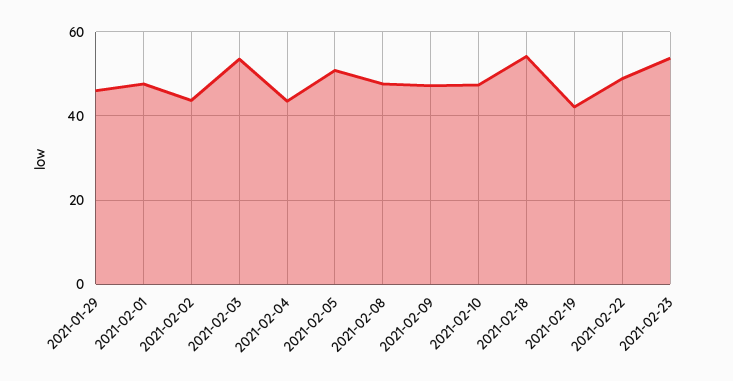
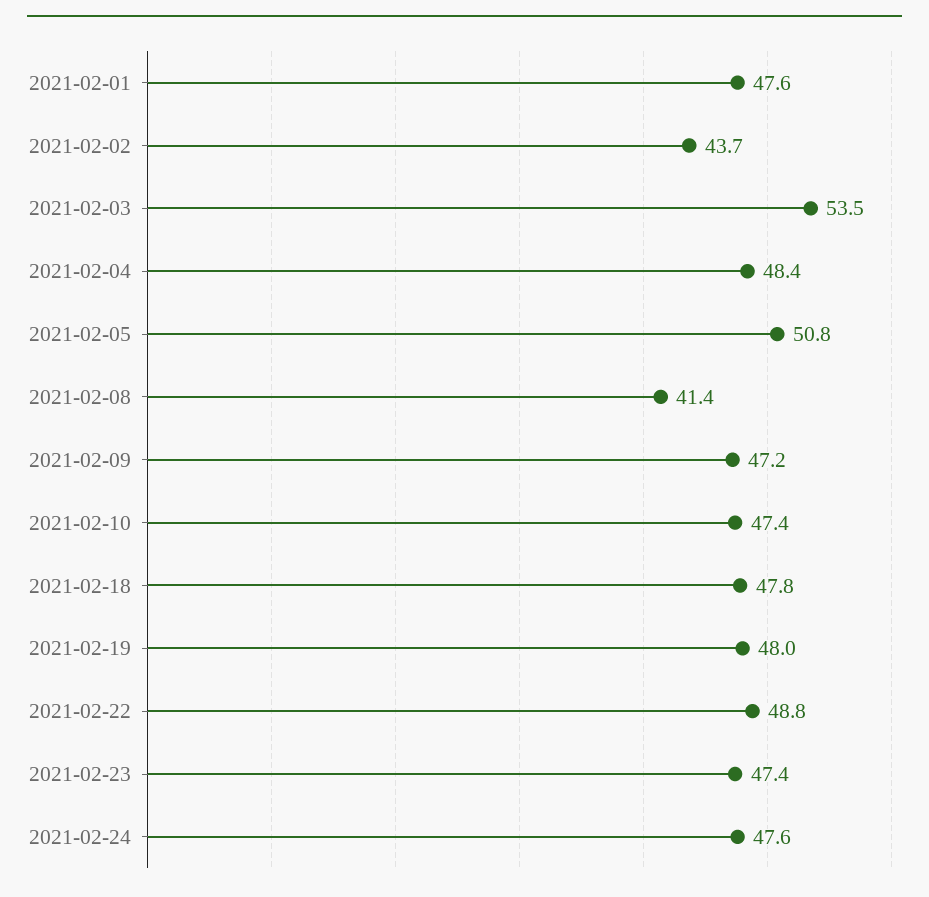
2021-01-29: 46 -> none
2021-02-04: 44 -> 48.4
2021-02-08: 48 -> 41.4
2021-02-18: 54 -> 47.8
2021-02-19: 42 -> 48
2021-02-23: 54 -> 47.4
2021-02-24: none -> 47.6

